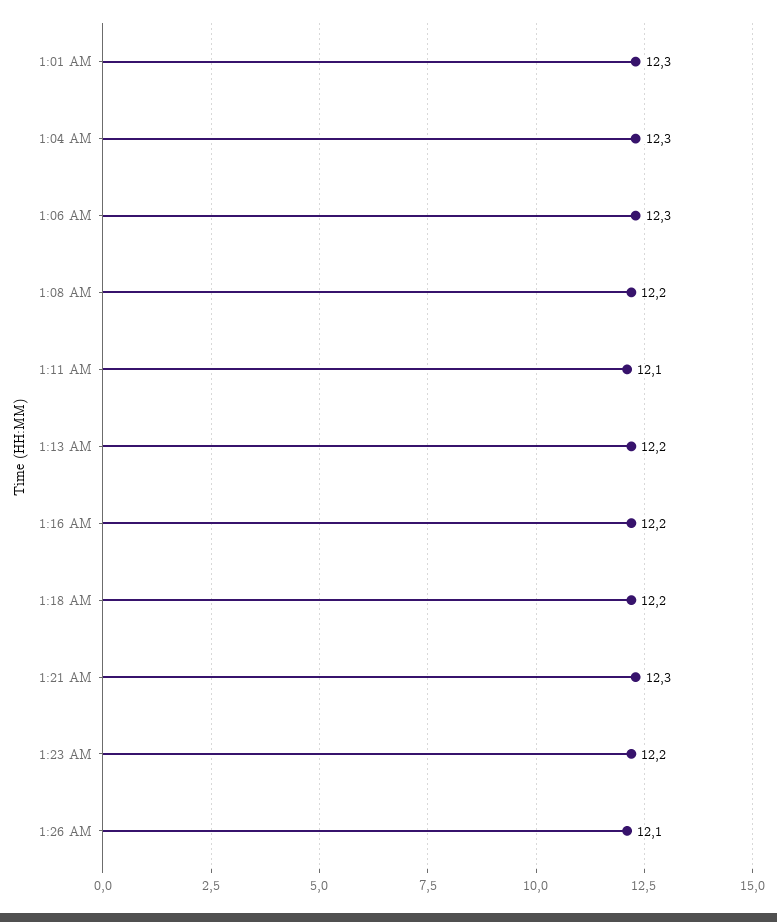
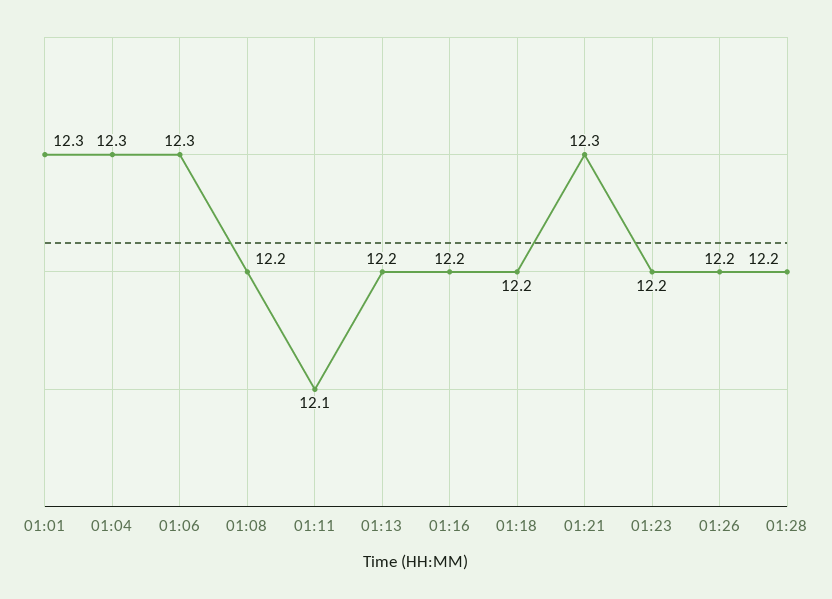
1:26 AM: 12.1 -> 12.2
01:28: none -> 12.2

